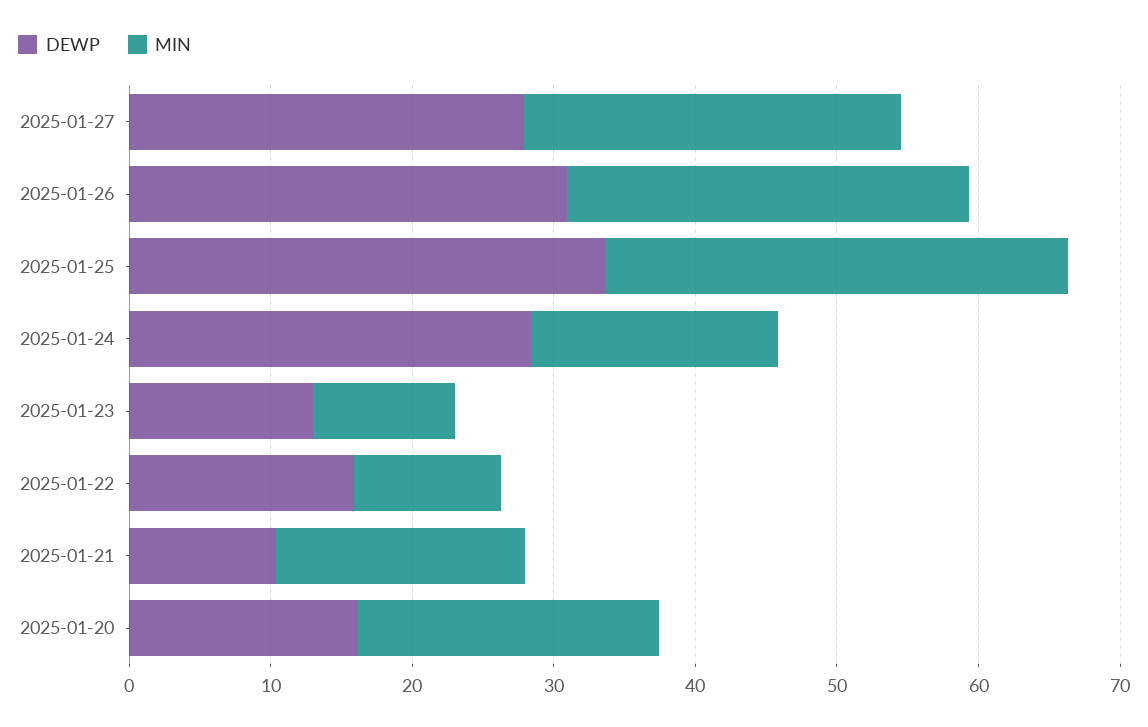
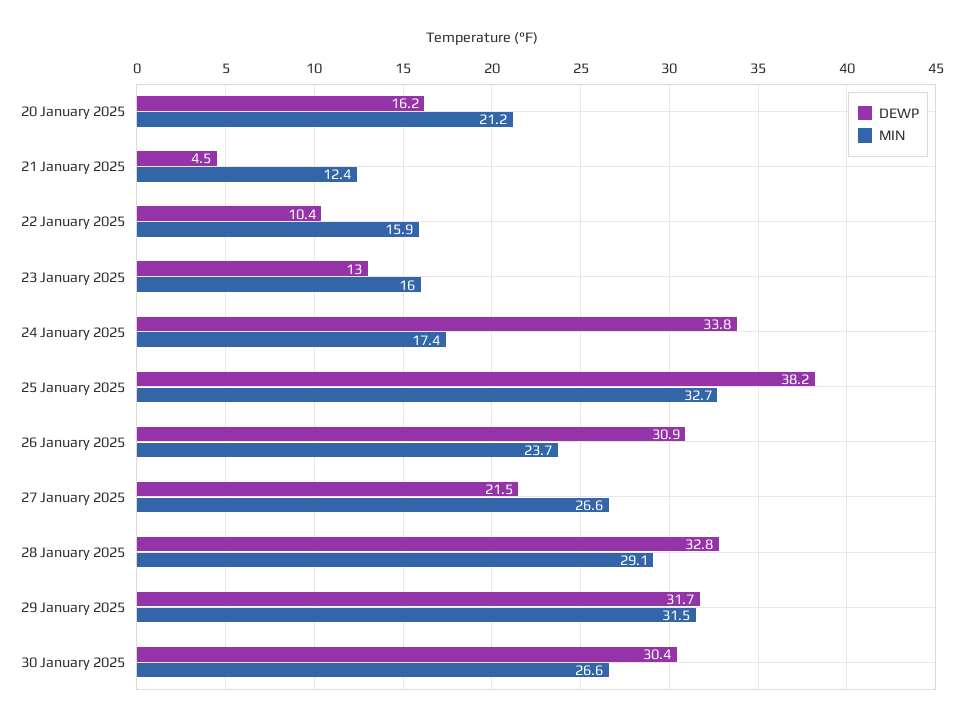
DEWP, 2025-01-27: 28 -> 21.5
MIN, 2025-01-26: 28 -> 23.7
DEWP, 2025-01-25: 34 -> 38.2
DEWP, 2025-01-24: 28 -> 33.8
MIN, 2025-01-23: 10 -> 16
DEWP, 2025-01-22: 16 -> 10.4
MIN, 2025-01-22: 10 -> 15.9
DEWP, 2025-01-21: 10 -> 4.5
MIN, 2025-01-21: 18 -> 12.4
DEWP, 28 January 2025: none -> 32.8
MIN, 28 January 2025: none -> 29.1
DEWP, 29 January 2025: none -> 31.7
MIN, 29 January 2025: none -> 31.5
DEWP, 30 January 2025: none -> 30.4
MIN, 30 January 2025: none -> 26.6

